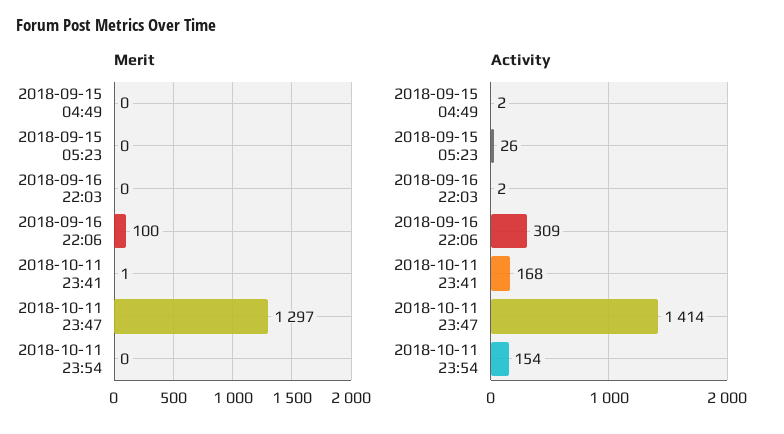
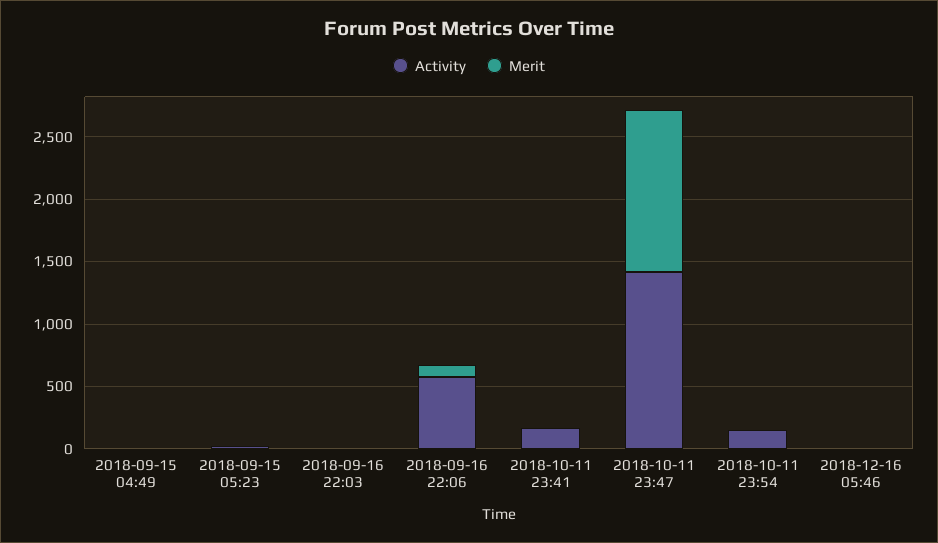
Activity, 2018-09-16 22:06: 309 -> 600
Activity, 2018-12-16 05:46: none -> 0
Merit, 2018-12-16 05:46: none -> 0

